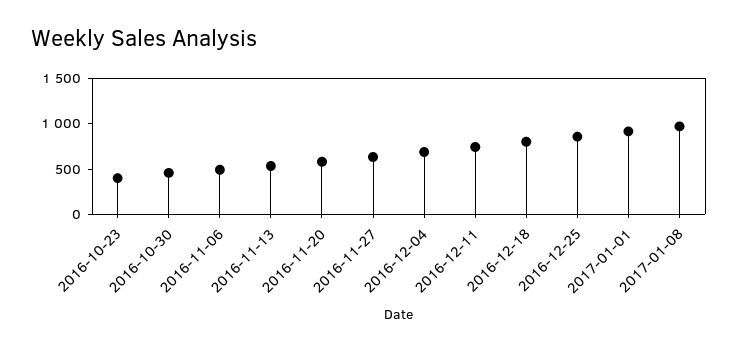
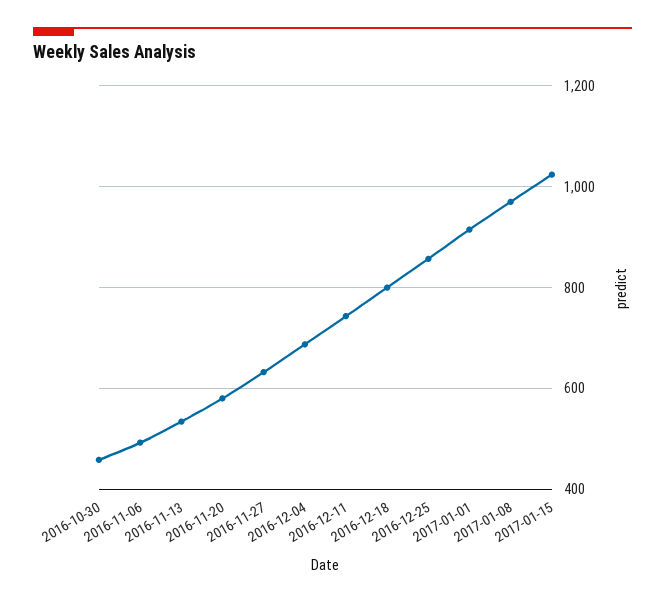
2016-10-23: 400 -> none
2017-01-15: none -> 1020

